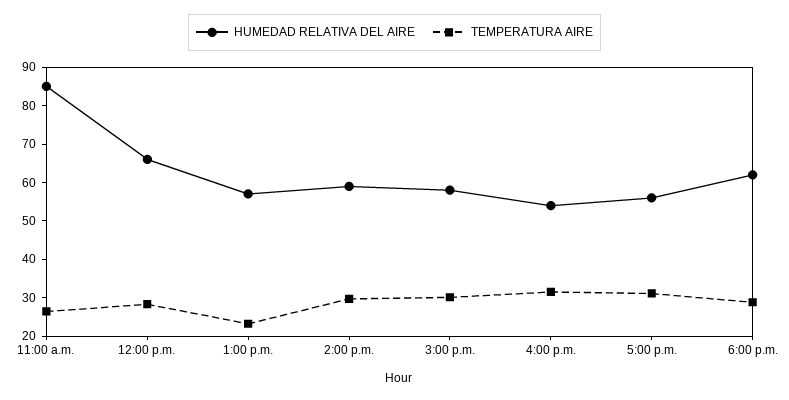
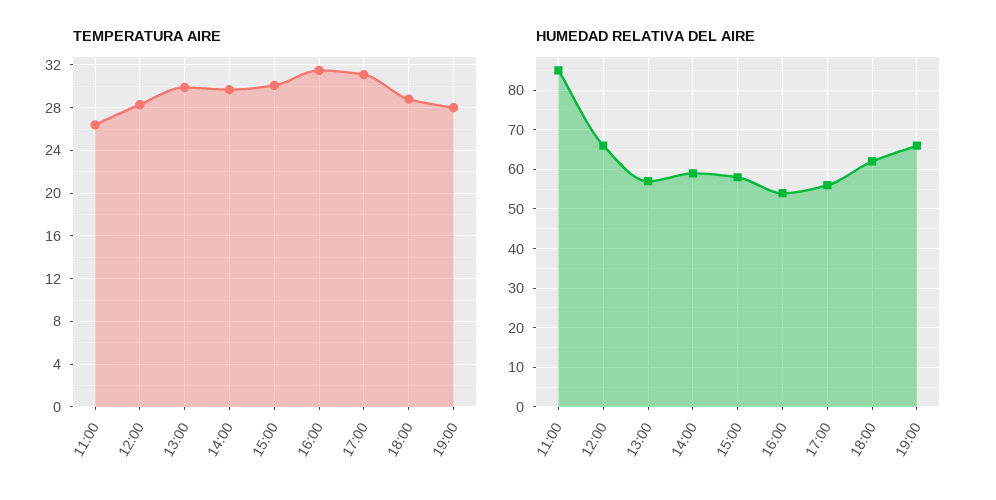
TEMPERATURA AIRE, 1:00 p.m.: 22.5 -> 30
TEMPERATURA AIRE, 19:00: none -> 28
HUMEDAD RELATIVA DEL AIRE, 19:00: none -> 65

